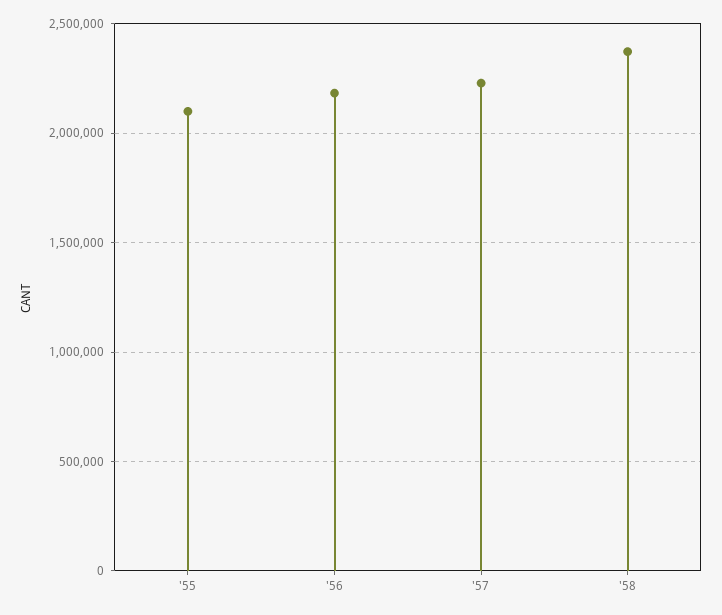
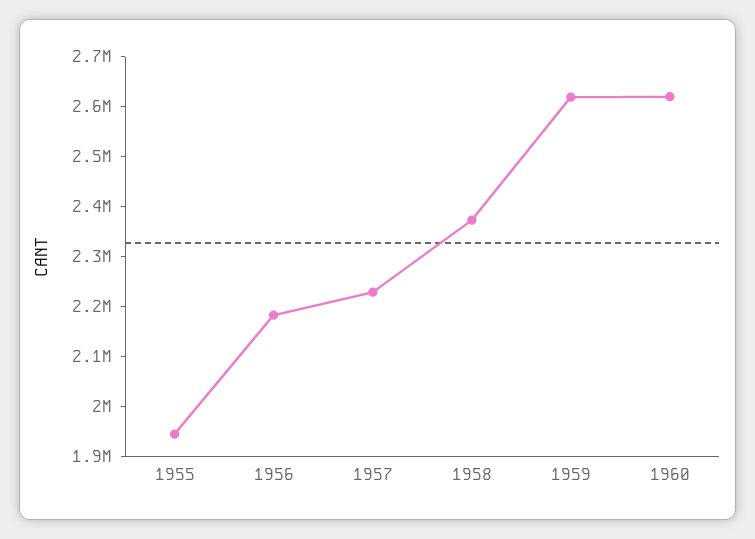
'55: 2100000 -> 1940000
1959: none -> 2620000
1960: none -> 2620000

